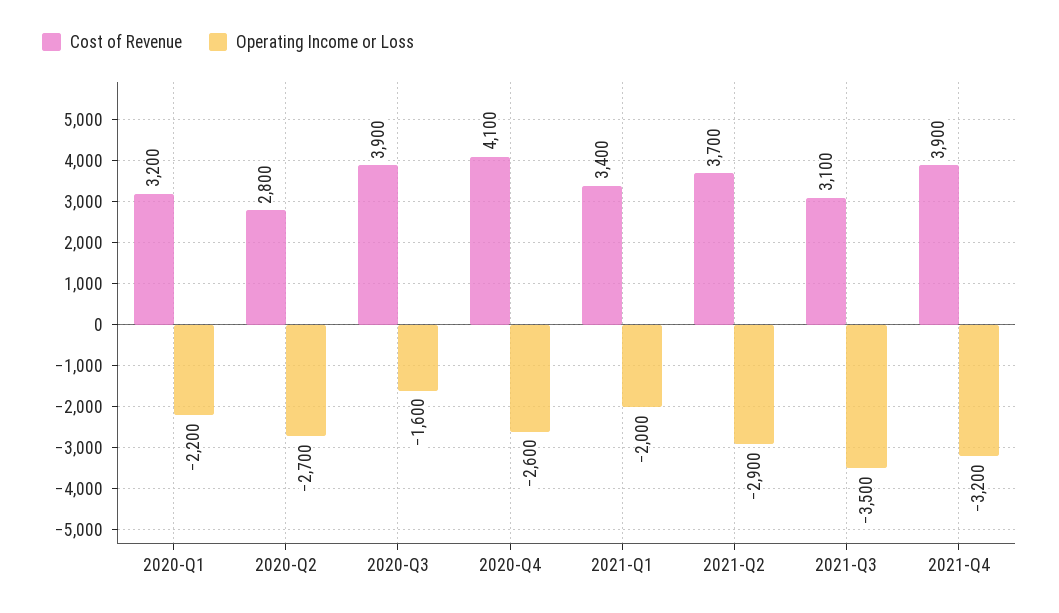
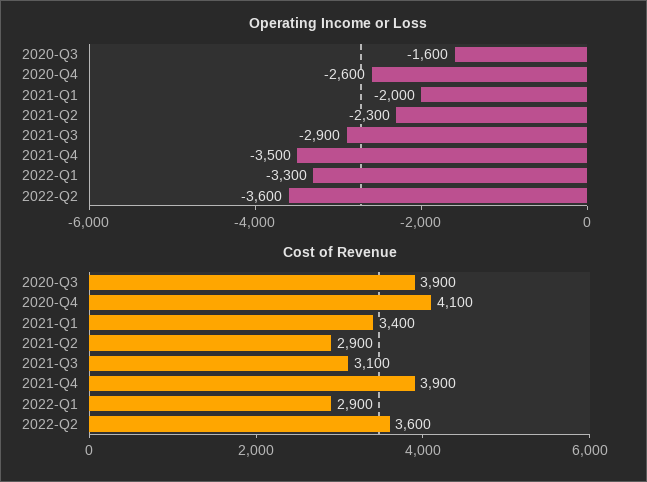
Cost of Revenue, 2020-Q1: 3200 -> none
Operating Income or Loss, 2020-Q1: -2200 -> none
Cost of Revenue, 2020-Q2: 2800 -> none
Operating Income or Loss, 2020-Q2: -2700 -> none
Cost of Revenue, 2021-Q2: 3700 -> 2900
Operating Income or Loss, 2021-Q2: -2900 -> -2300
Operating Income or Loss, 2021-Q3: -3500 -> -2900
Operating Income or Loss, 2021-Q4: -3200 -> -3500
Operating Income or Loss, 2022-Q1: none -> -3300
Operating Income or Loss, 2022-Q2: none -> -3600
Cost of Revenue, 2022-Q1: none -> 2900
Cost of Revenue, 2022-Q2: none -> 3600

